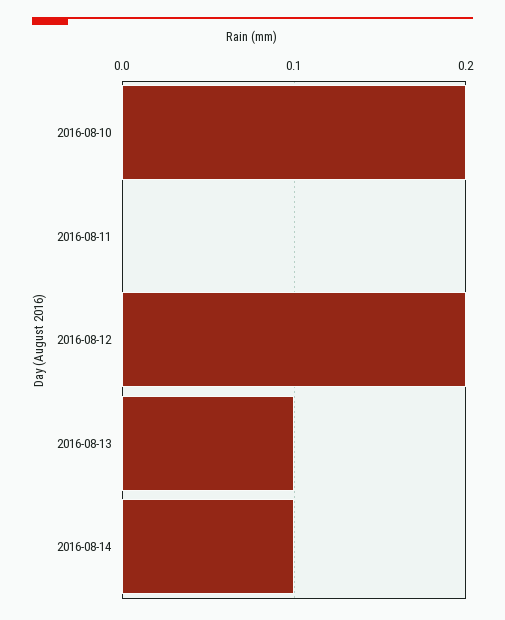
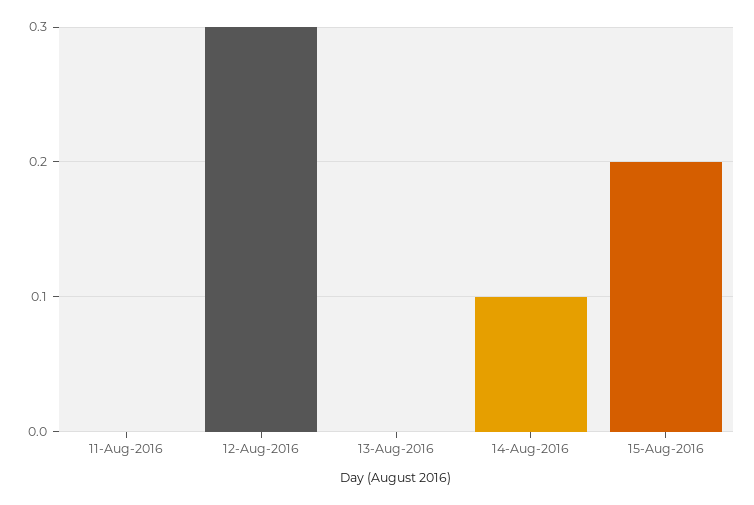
2016-08-10: 0.2 -> none
2016-08-12: 0.2 -> 0.3
2016-08-13: 0.1 -> 0
15-Aug-2016: none -> 0.2

